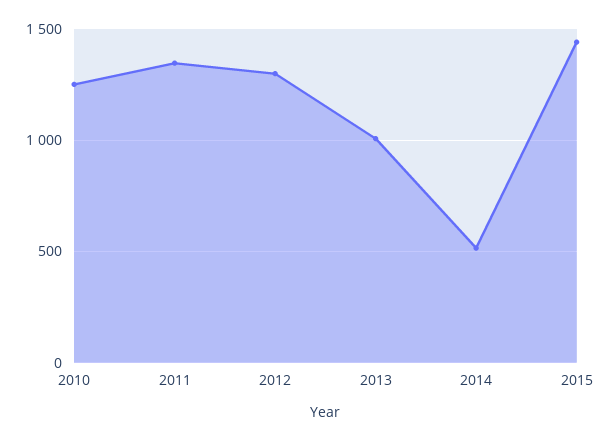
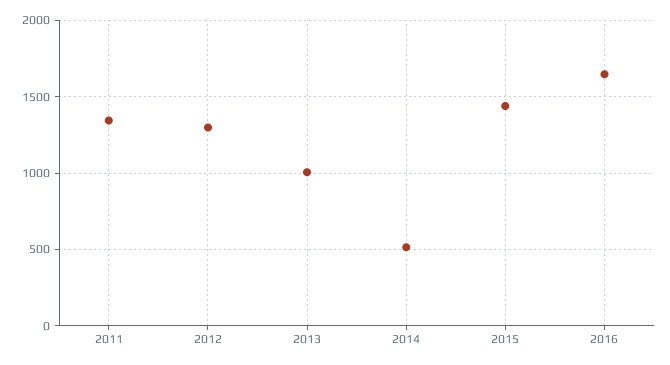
2010: 1250 -> none
2016: none -> 1650

